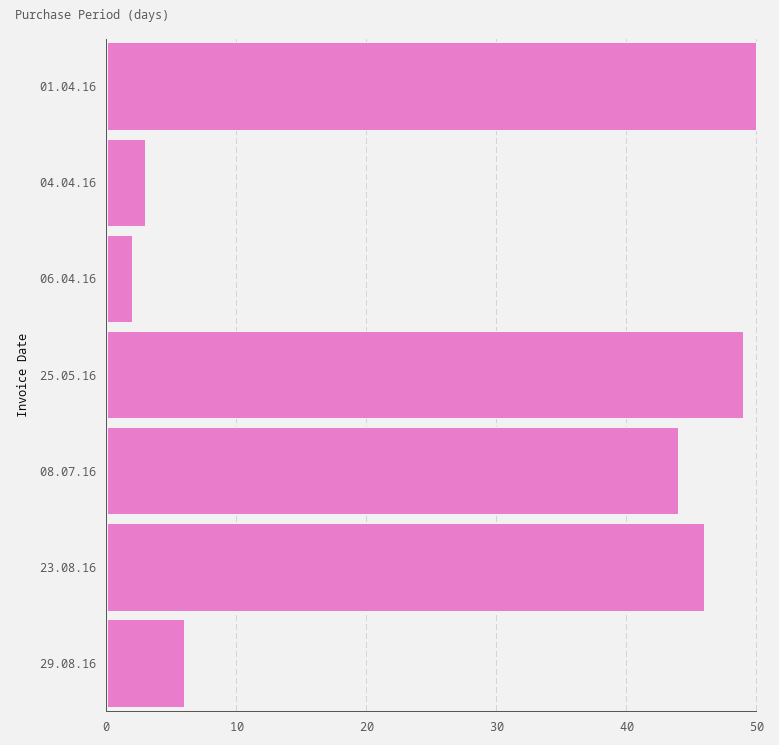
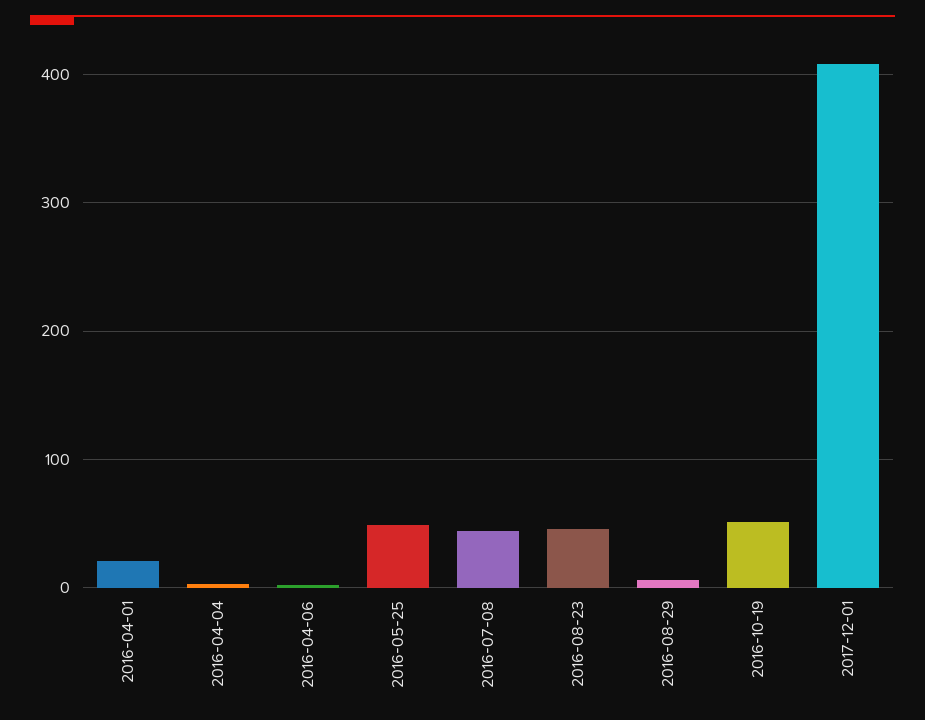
01.04.16: 50 -> 20
2016-10-19: none -> 50
2017-12-01: none -> 410

